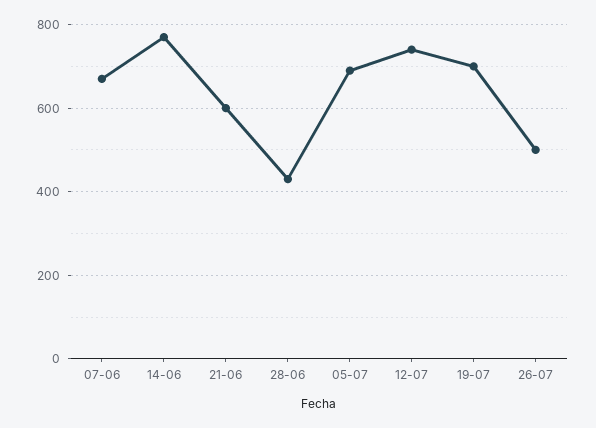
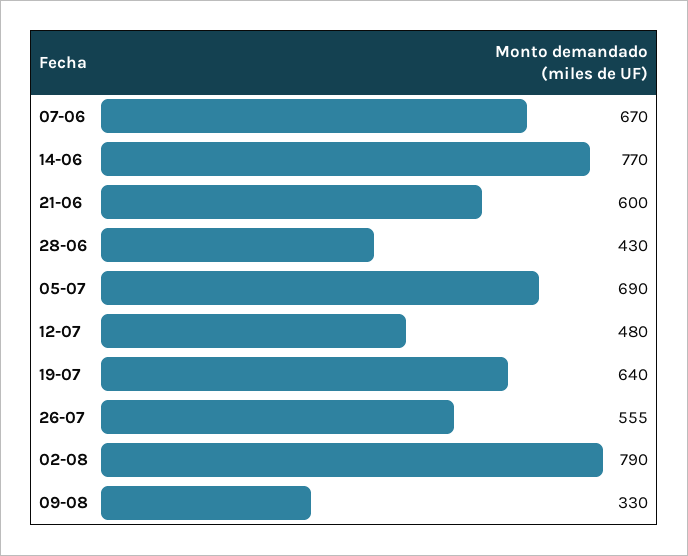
12-07: 740 -> 480
19-07: 700 -> 640
26-07: 500 -> 555
02-08: none -> 790
09-08: none -> 330

